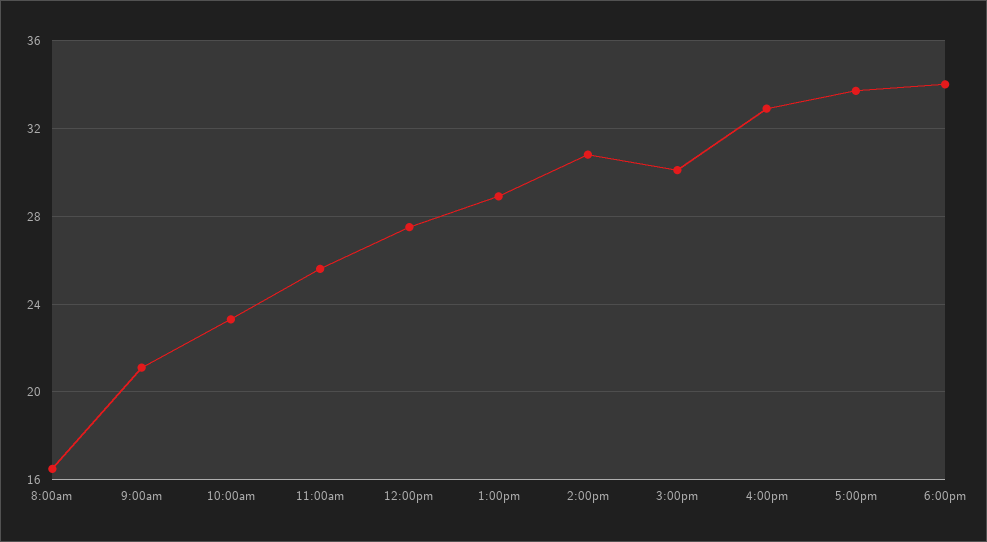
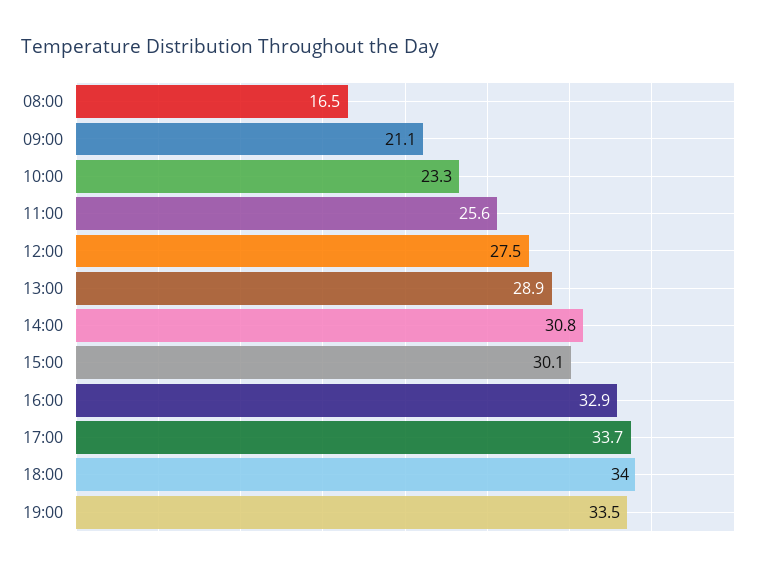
19:00: none -> 33.5

